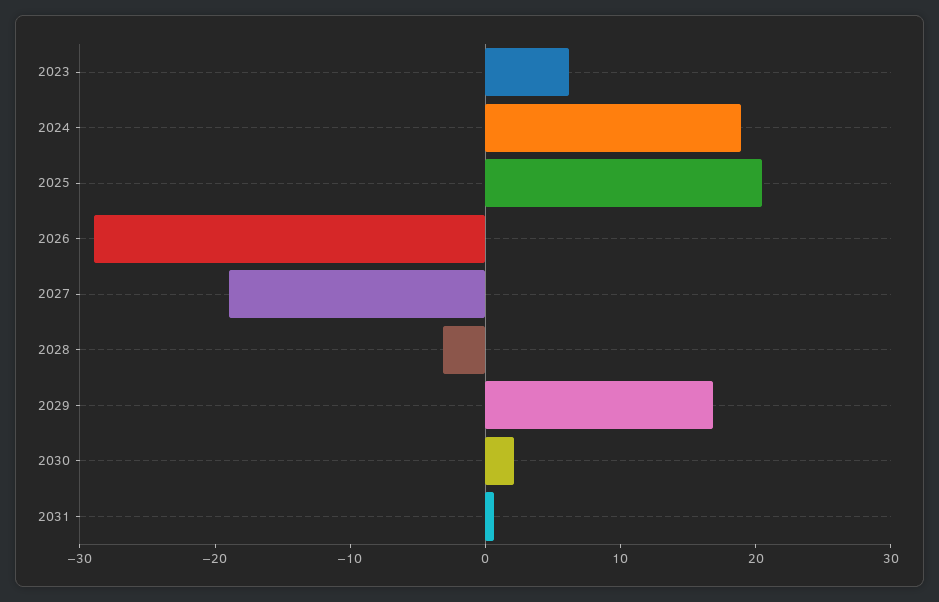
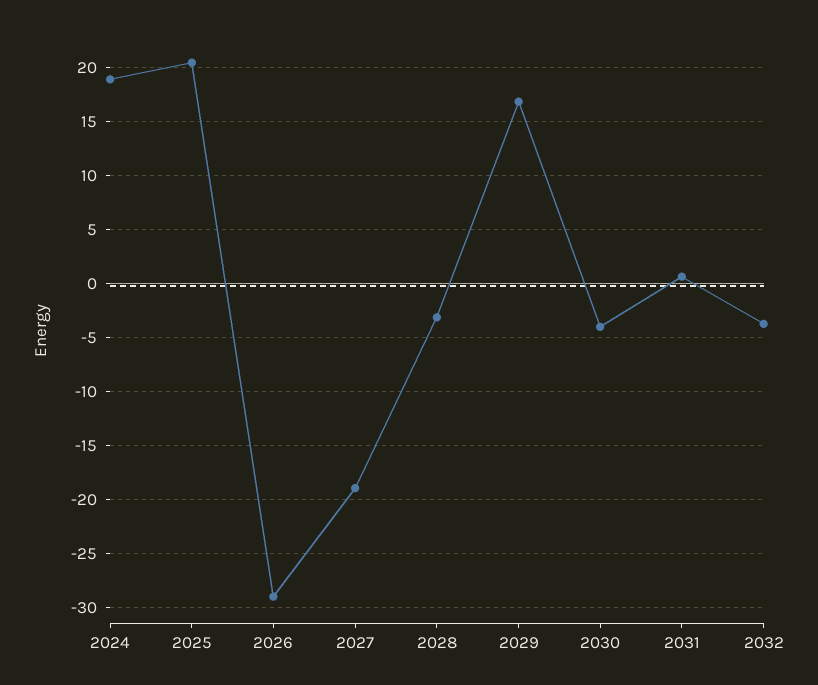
2023: 6 -> none
2030: 2 -> -4
2032: none -> -4

